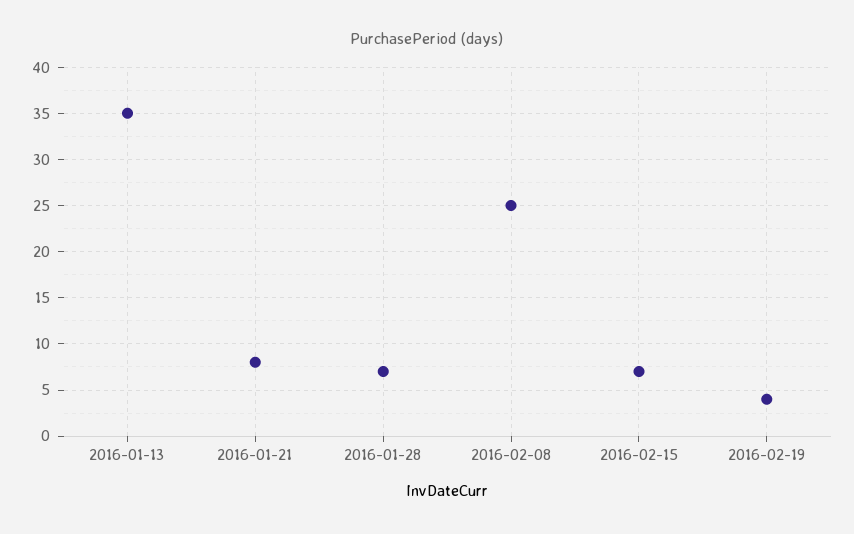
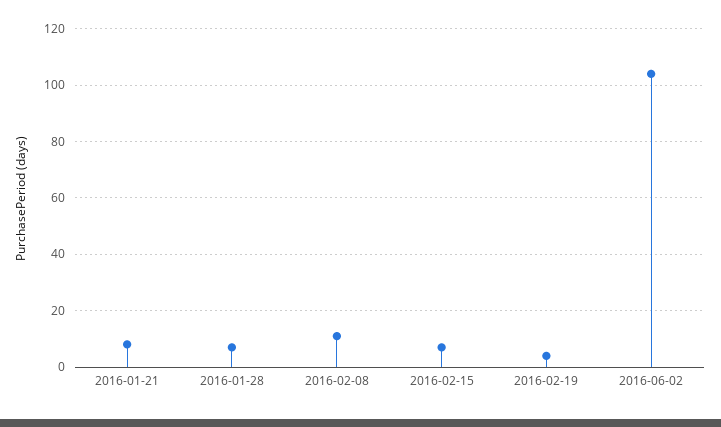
2016-01-13: 35 -> none
2016-02-08: 25 -> 10
2016-06-02: none -> 105

